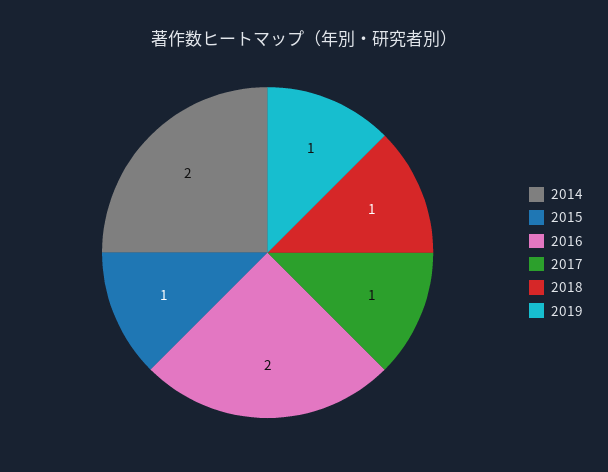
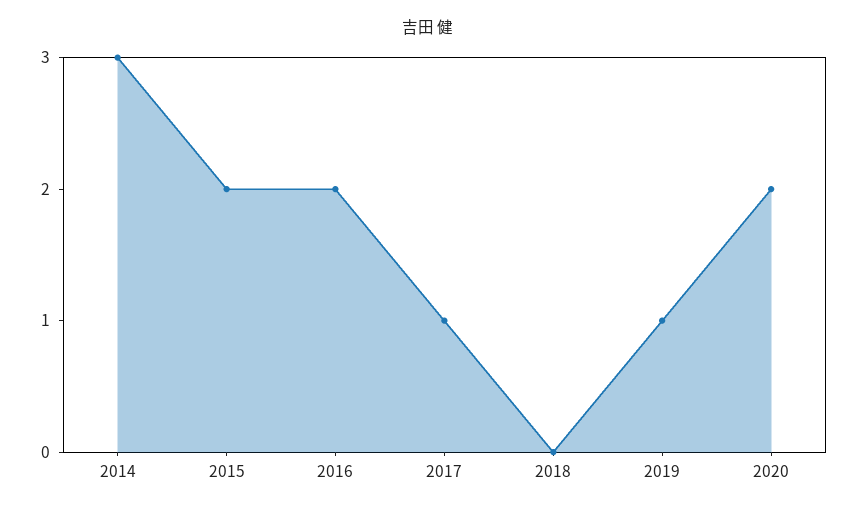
2014: 2 -> 3
2015: 1 -> 2
2018: 1 -> 0
2020: none -> 2

